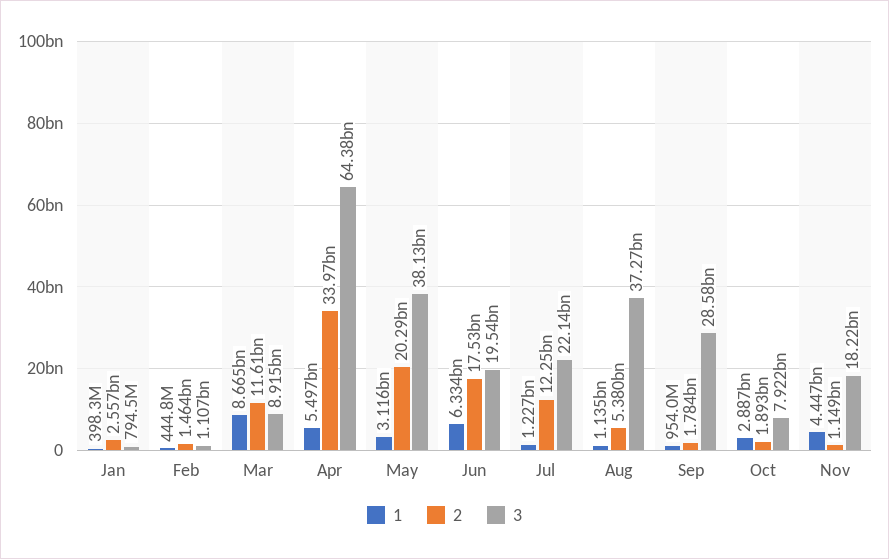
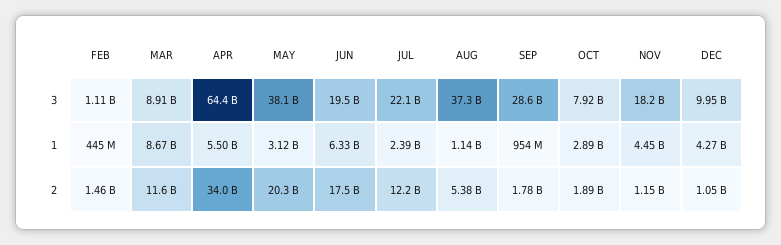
1, Jan: 398300000 -> none
2, Jan: 2557000000 -> none
3, Jan: 794500000 -> none
1, Jul: 1227000000 -> 2390000000
3, DEC: none -> 9950000000
1, DEC: none -> 4270000000
2, DEC: none -> 1050000000

